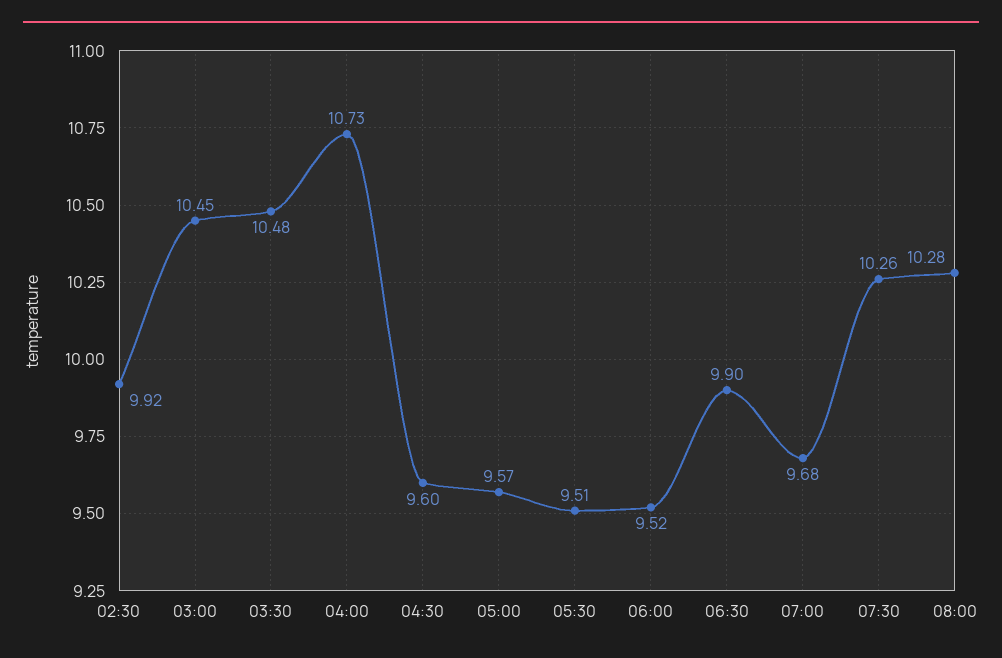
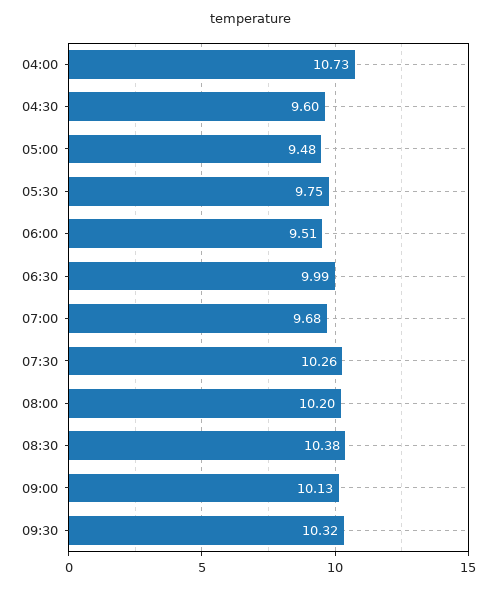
02:30: 9.92 -> none
03:00: 10.45 -> none
03:30: 10.48 -> none
05:00: 9.57 -> 9.48
05:30: 9.51 -> 9.75
06:00: 9.52 -> 9.51
06:30: 9.9 -> 9.99
08:00: 10.28 -> 10.2
08:30: none -> 10.38
09:00: none -> 10.13
09:30: none -> 10.32

